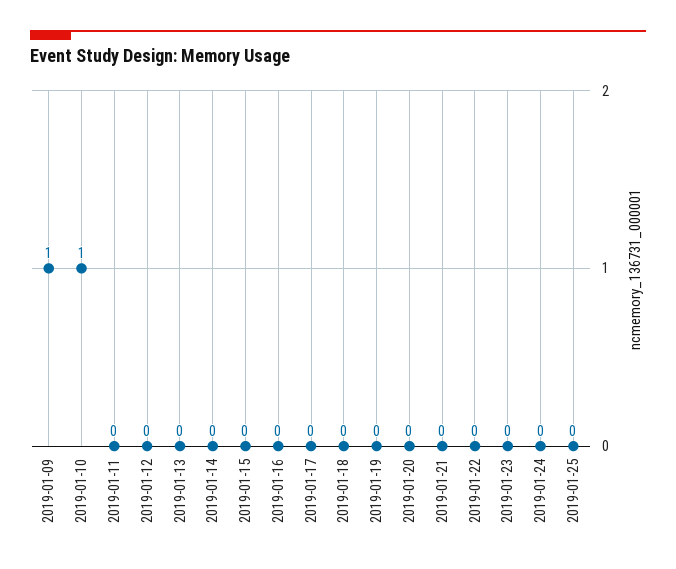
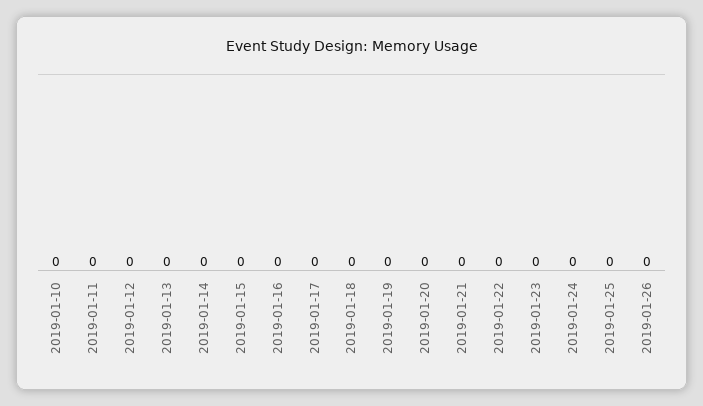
2019-01-09: 1 -> none
2019-01-10: 1 -> 0
2019-01-26: none -> 0

